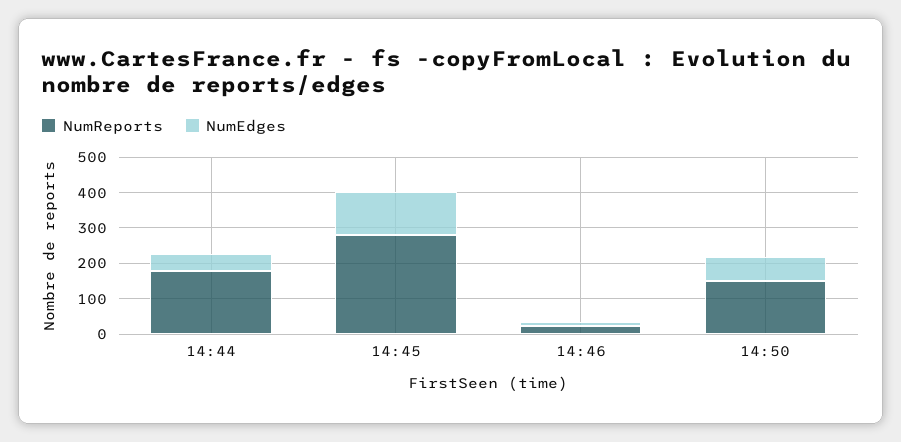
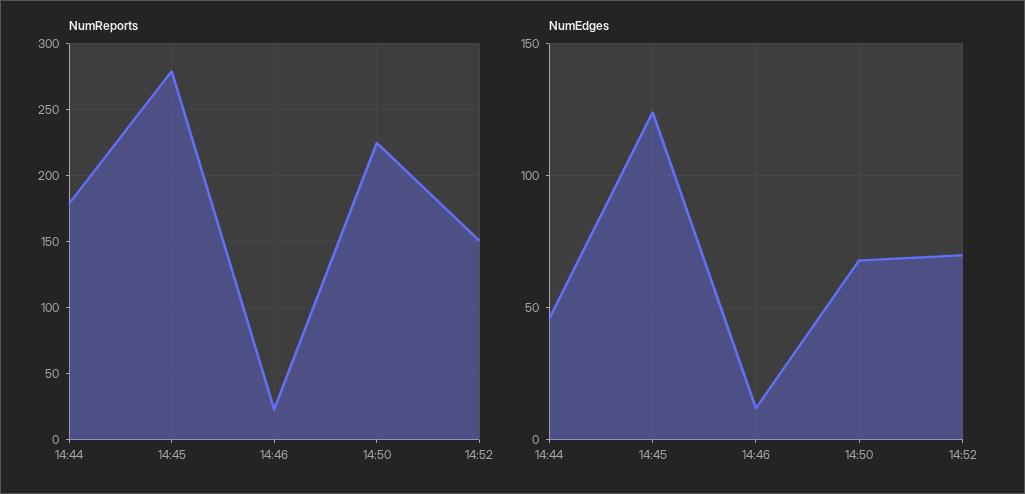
NumReports, 14:50: 150 -> 225
NumReports, 14:52: none -> 150
NumEdges, 14:52: none -> 70

